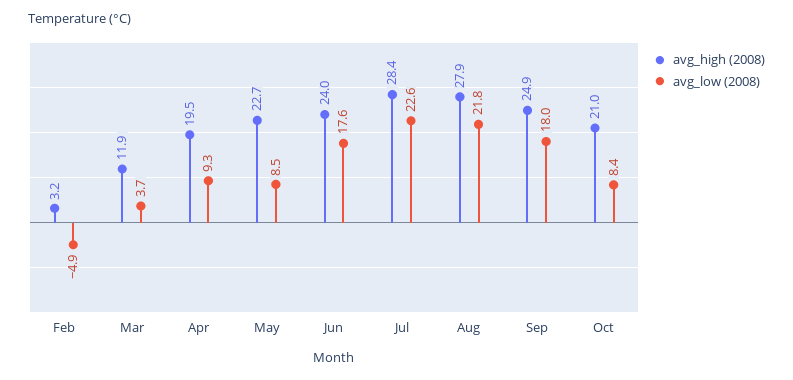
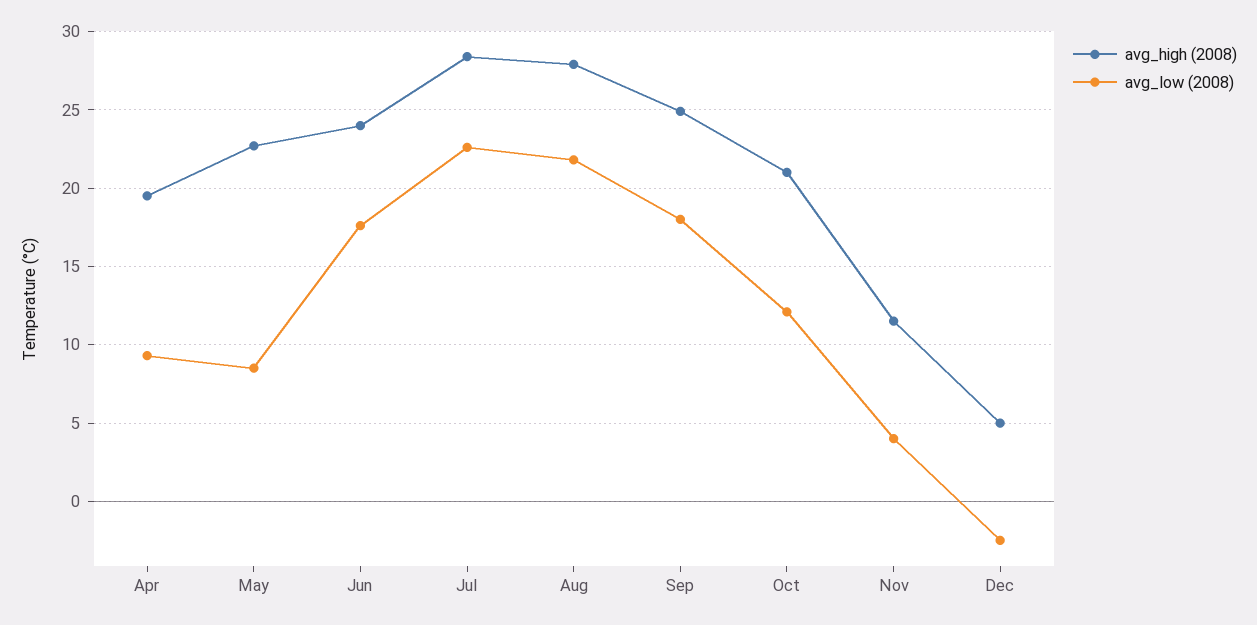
avg_high (2008), Feb: 3.2 -> none
avg_low (2008), Feb: -4.9 -> none
avg_high (2008), Mar: 11.9 -> none
avg_low (2008), Mar: 3.7 -> none
avg_low (2008), Oct: 8.4 -> 12
avg_high (2008), Nov: none -> 11.5
avg_low (2008), Nov: none -> 4
avg_high (2008), Dec: none -> 5
avg_low (2008), Dec: none -> -2.5

